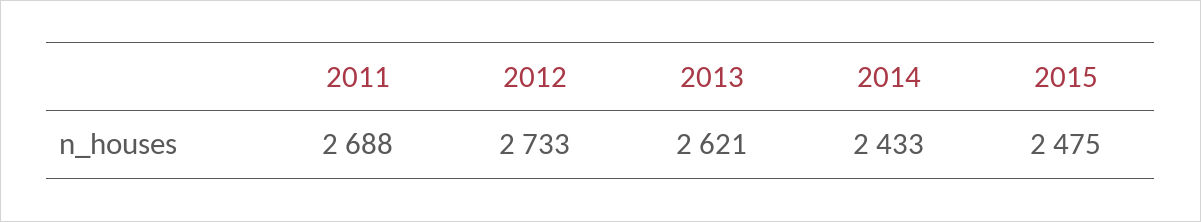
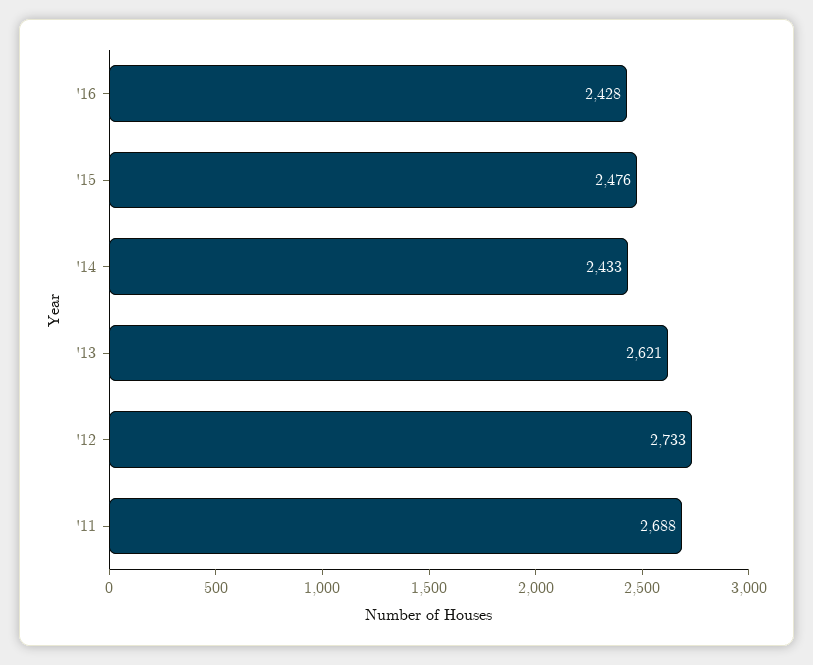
2015: 2475 -> 2476
'16: none -> 2428

